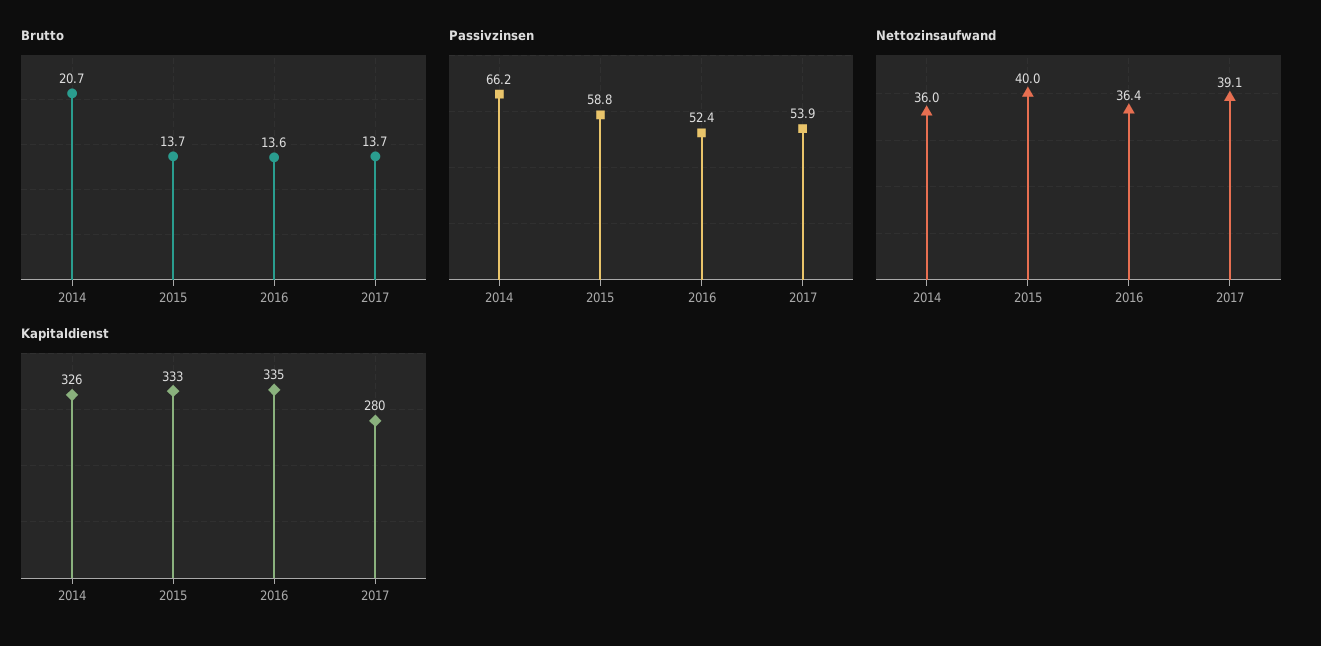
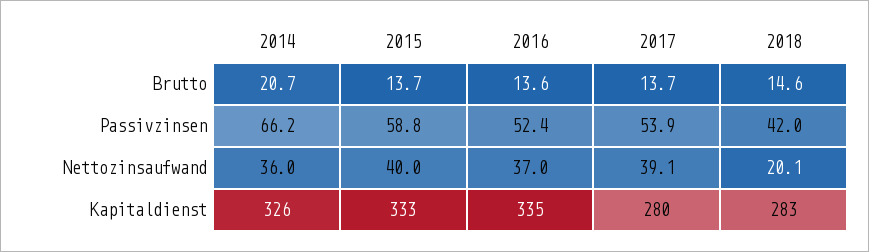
Nettozinsaufwand, 2016: 36.4 -> 37
Brutto, 2018: none -> 14.6
Passivzinsen, 2018: none -> 42
Nettozinsaufwand, 2018: none -> 20.1
Kapitaldienst, 2018: none -> 283

